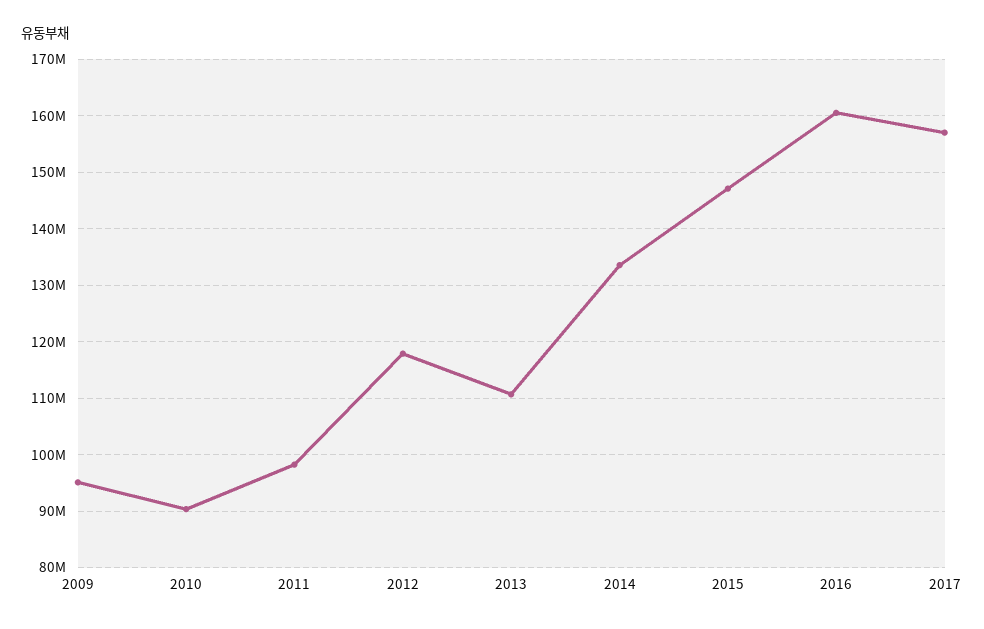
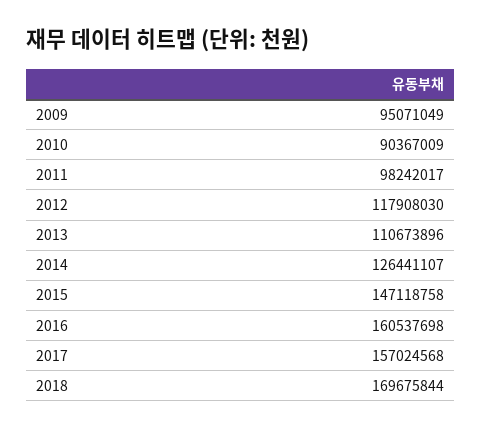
2014: 134000000 -> 126441107
2018: none -> 169675844

